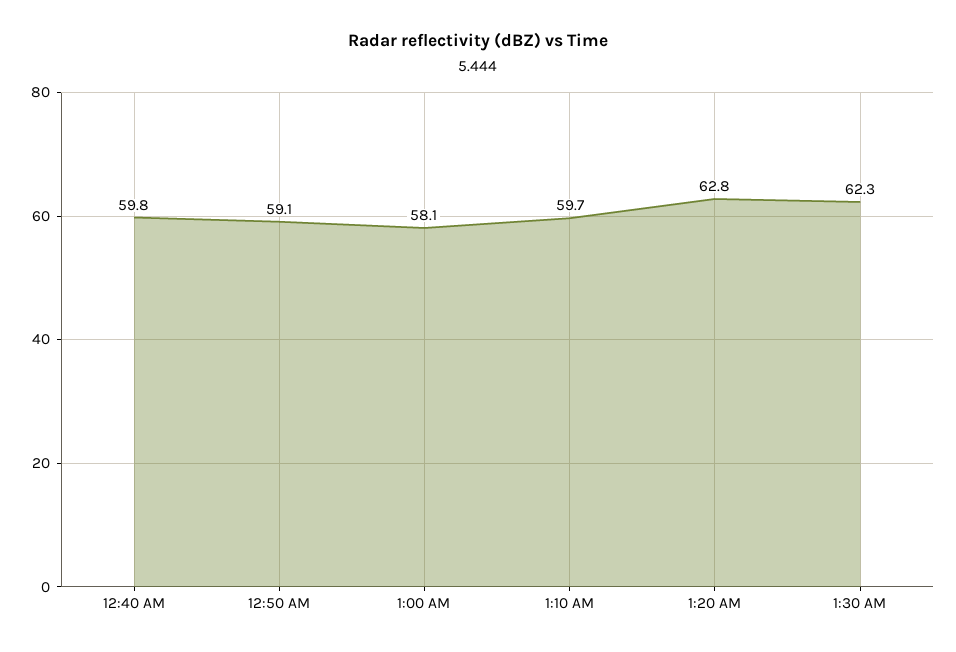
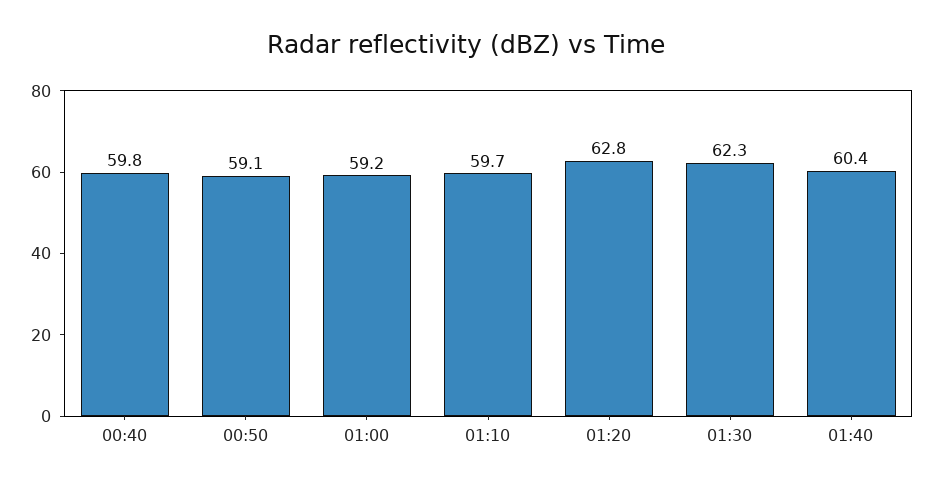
1:00 AM: 58.1 -> 59.2
01:40: none -> 60.4

